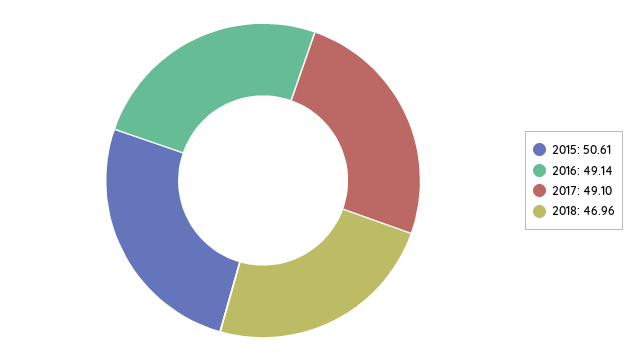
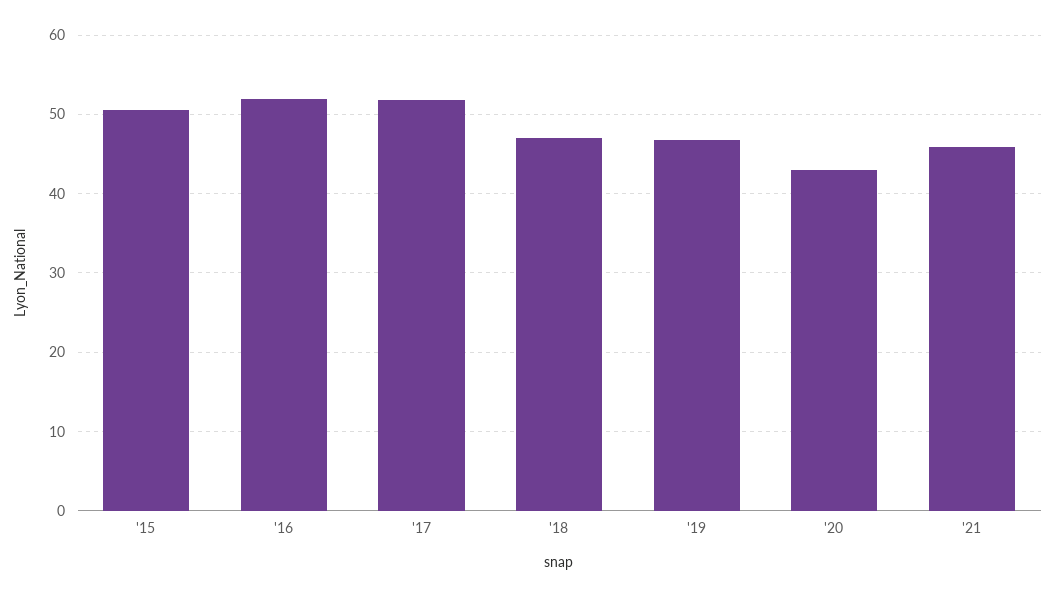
2016: 49.14 -> 52
2017: 49.1 -> 52
'19: none -> 47
'20: none -> 43
'21: none -> 46

